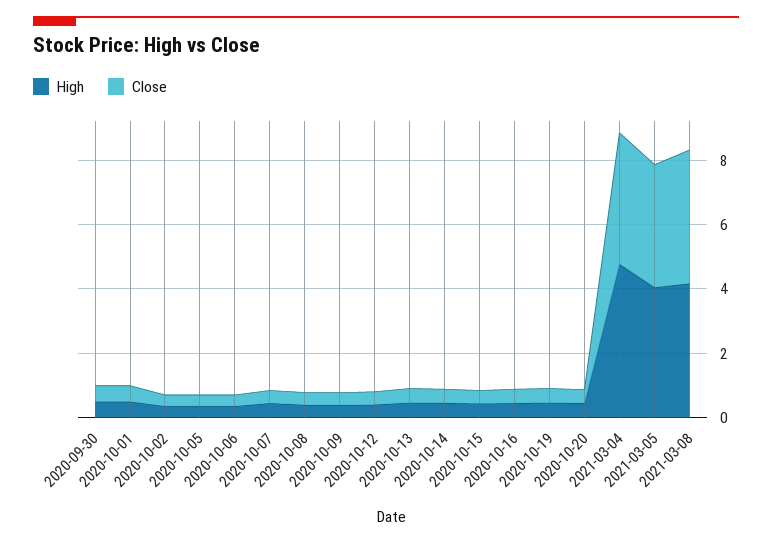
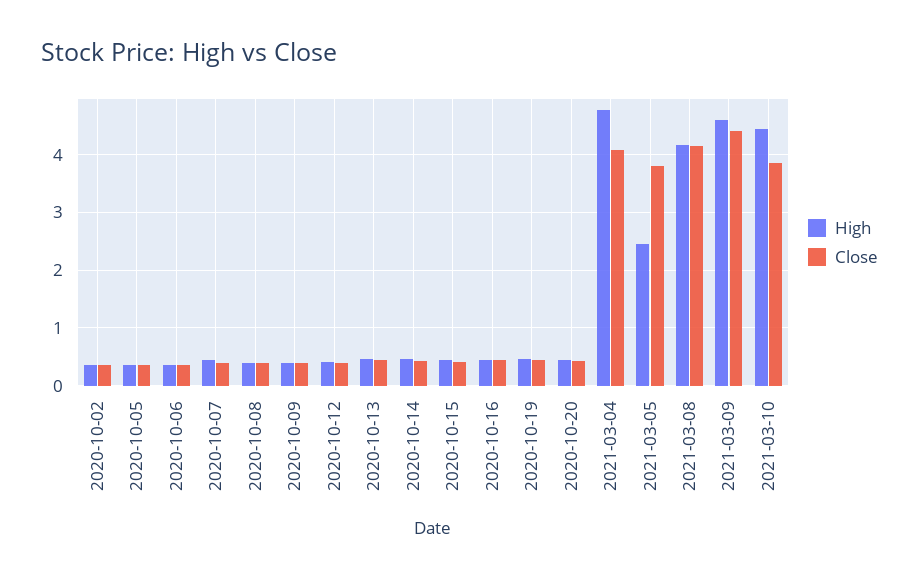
High, 2020-09-30: 0.5 -> none
Close, 2020-09-30: 0.5 -> none
High, 2020-10-01: 0.5 -> none
Close, 2020-10-01: 0.5 -> none
High, 2021-03-05: 4 -> 2.4
High, 2021-03-09: none -> 4.6
Close, 2021-03-09: none -> 4.4
High, 2021-03-10: none -> 4.4
Close, 2021-03-10: none -> 3.8

